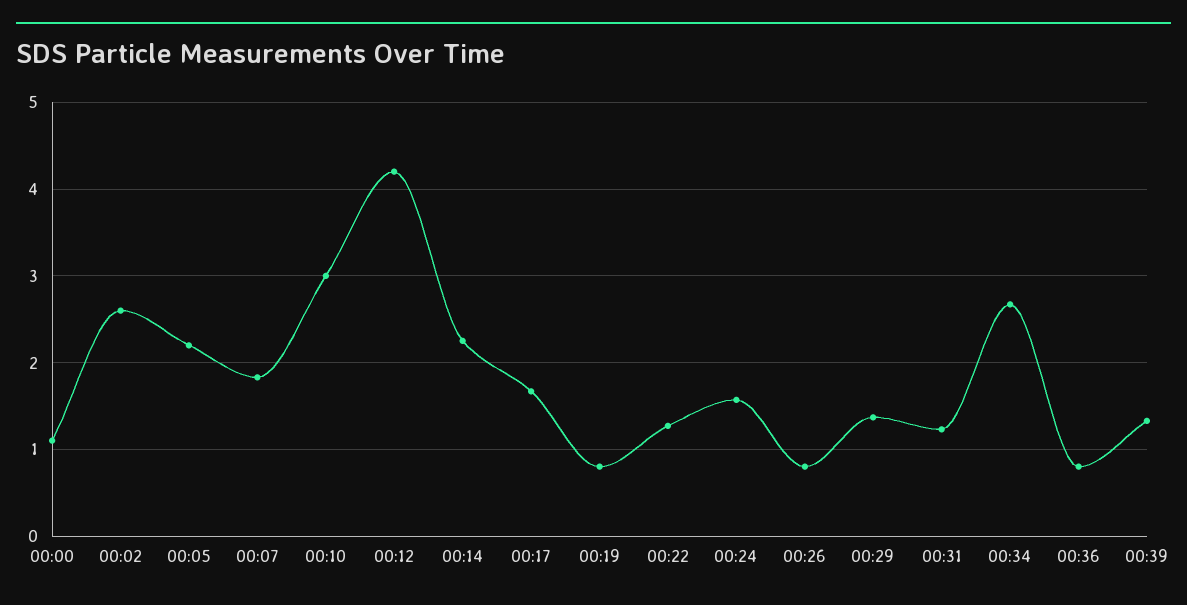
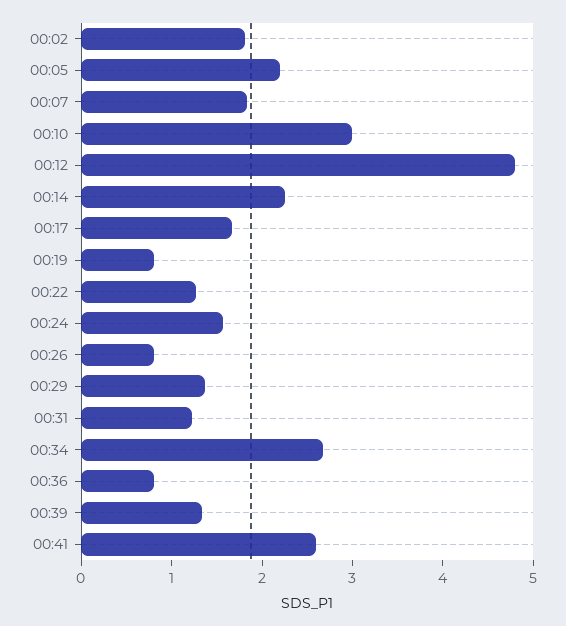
00:00: 1.1 -> none
00:02: 2.6 -> 1.8
00:12: 4.2 -> 4.8
00:41: none -> 2.6

